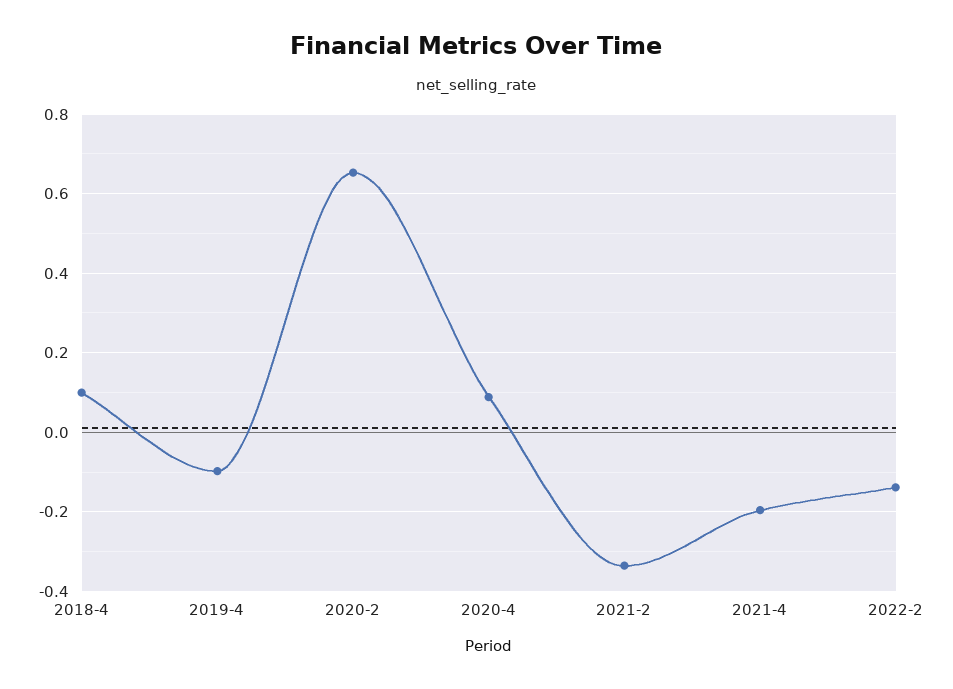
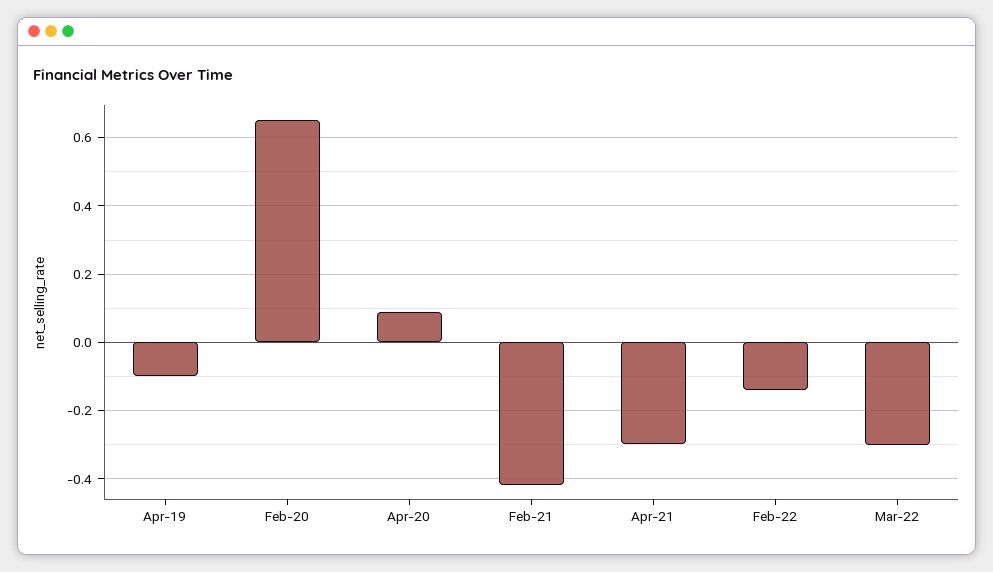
2018-4: 0.1 -> none
2021-2: -0.34 -> -0.42
2021-4: -0.2 -> -0.3
Mar-22: none -> -0.3

